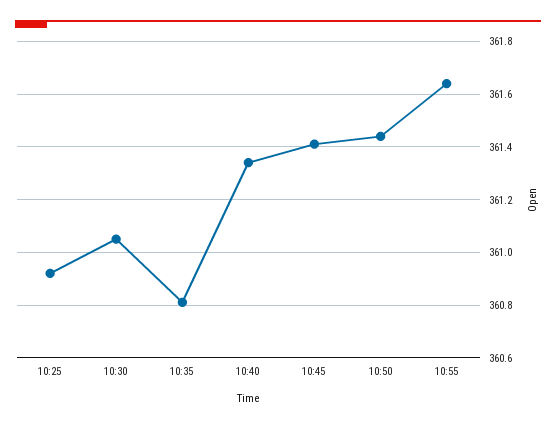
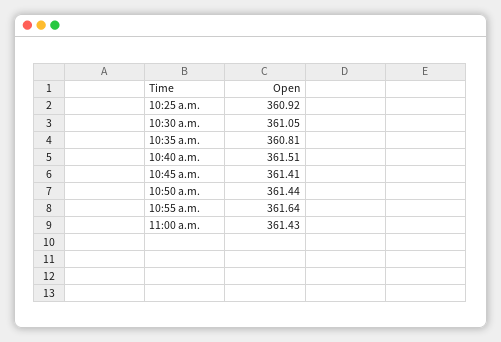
10:40: 361.35 -> 361.51
11:00 a.m.: none -> 361.43

